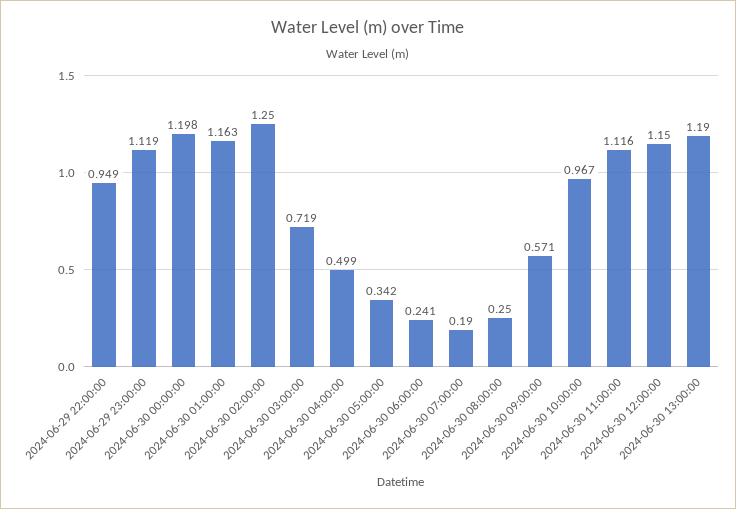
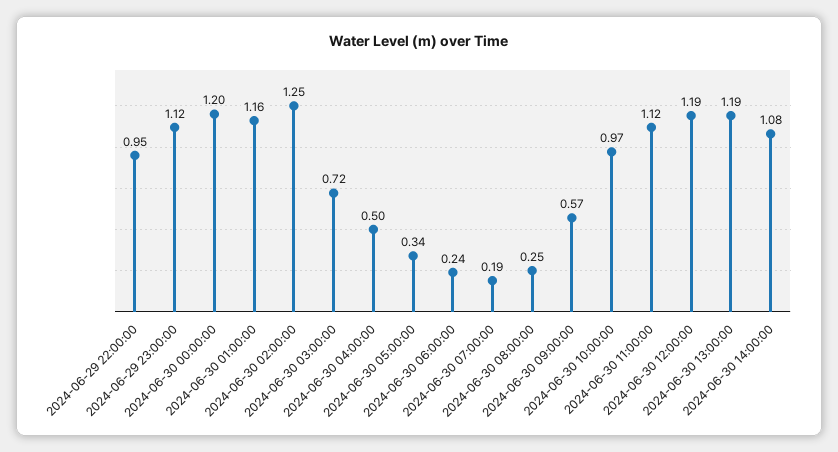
2024-06-30 12:00:00: 1.15 -> 1.19
2024-06-30 14:00:00: none -> 1.08

